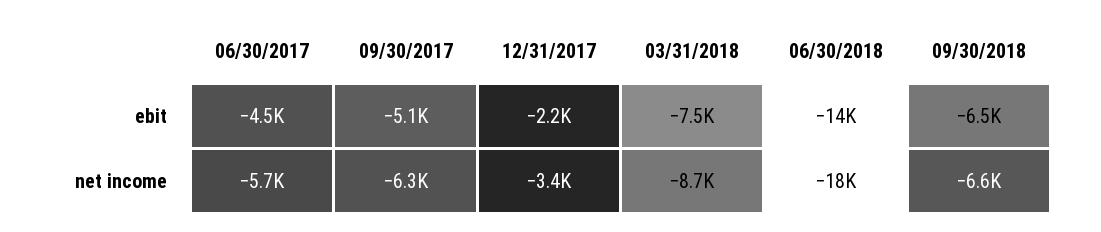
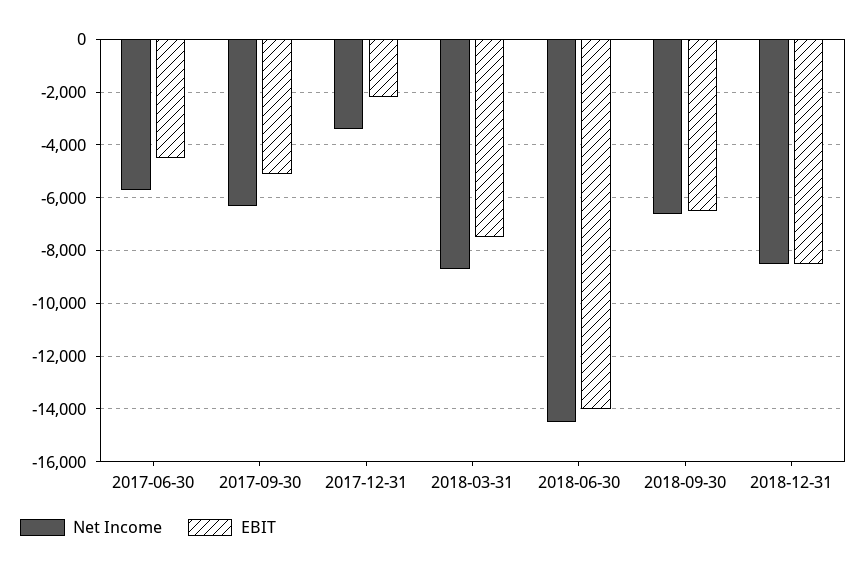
net income, 06/30/2018: -18000 -> -14500
net income, 2018-12-31: none -> -8500
ebit, 2018-12-31: none -> -8500

